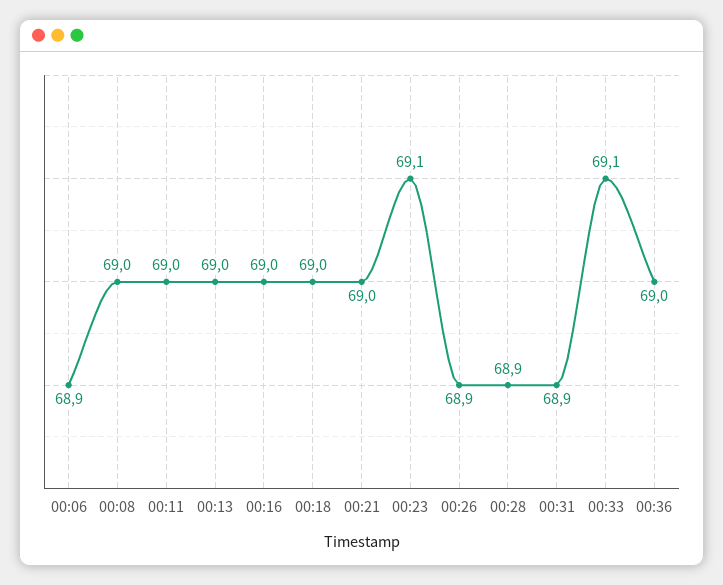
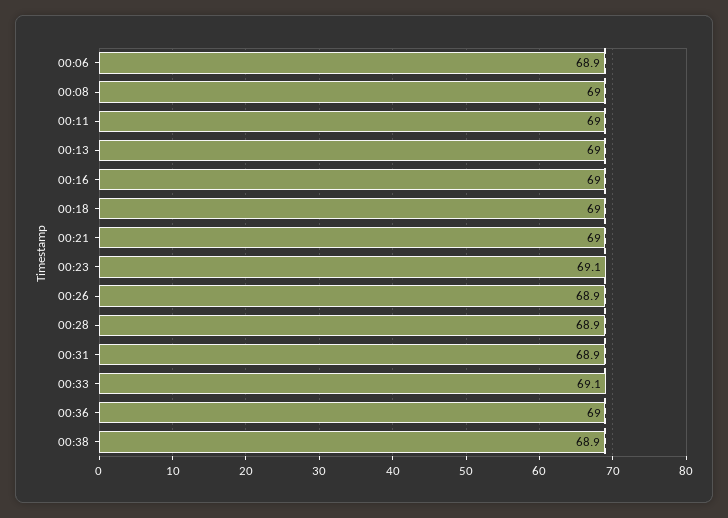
00:38: none -> 68.9

